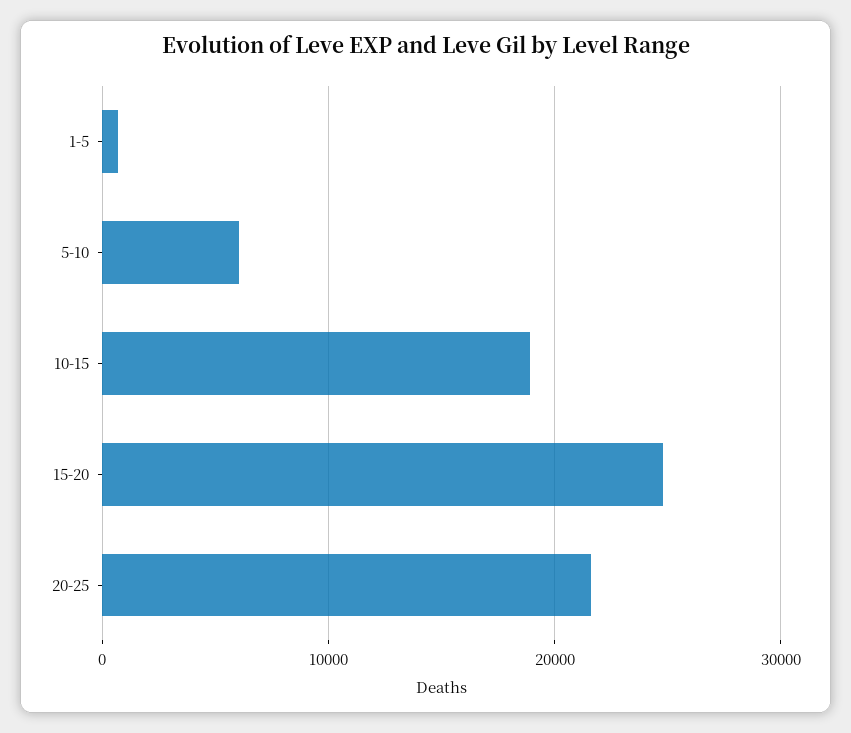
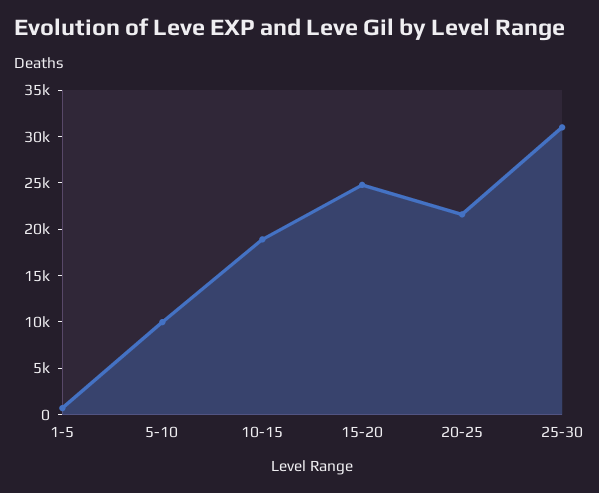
5-10: 6000 -> 10000
25-30: none -> 31000

